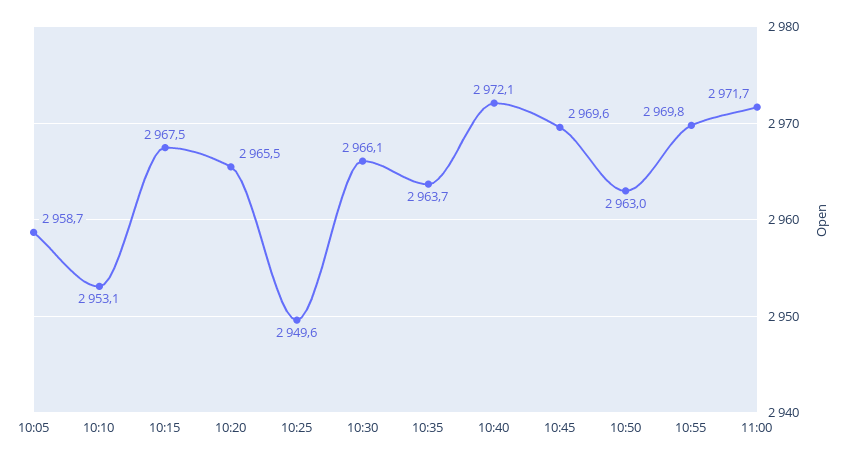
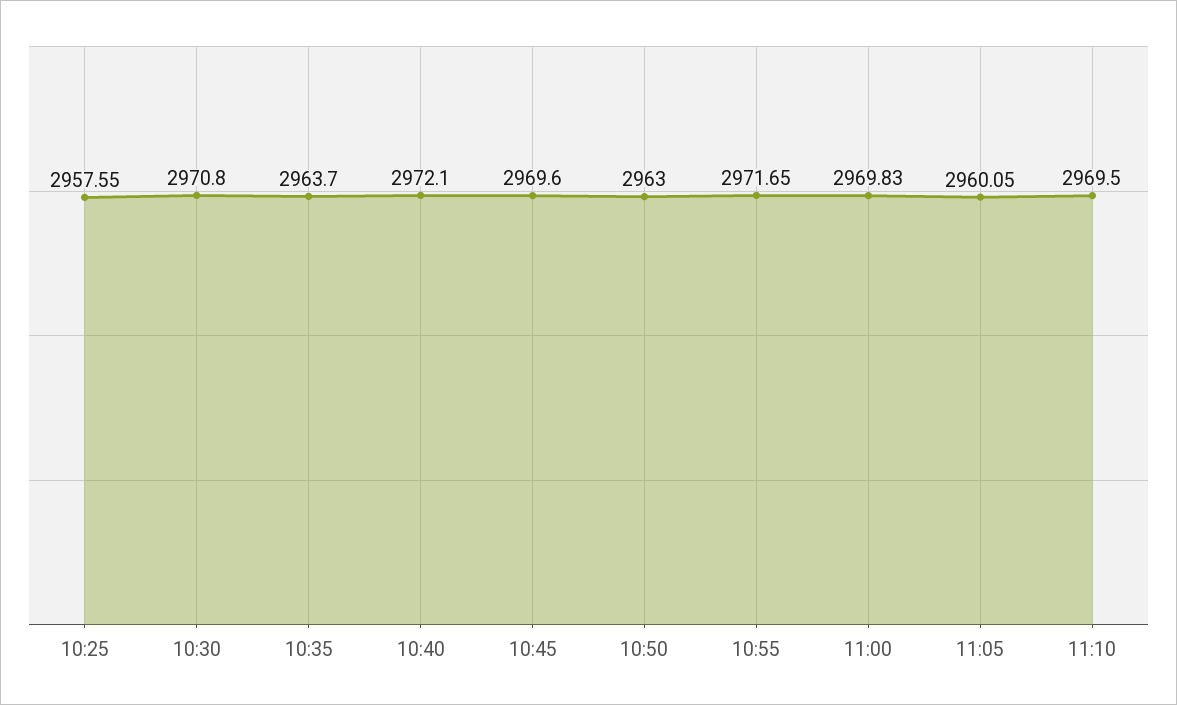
10:05: 2958.7 -> none
10:10: 2953.1 -> none
10:15: 2967.5 -> none
10:20: 2965.5 -> none
10:25: 2949.6 -> 2957.55
10:30: 2966.1 -> 2970.8
10:55: 2969.8 -> 2971.65
11:00: 2971.7 -> 2969.83
11:05: none -> 2960.05
11:10: none -> 2969.5

